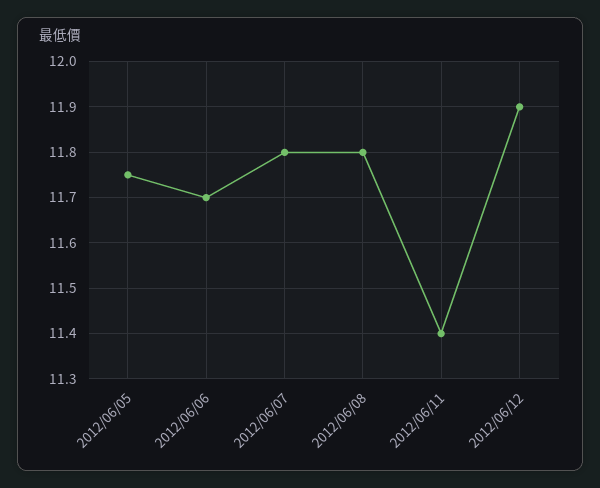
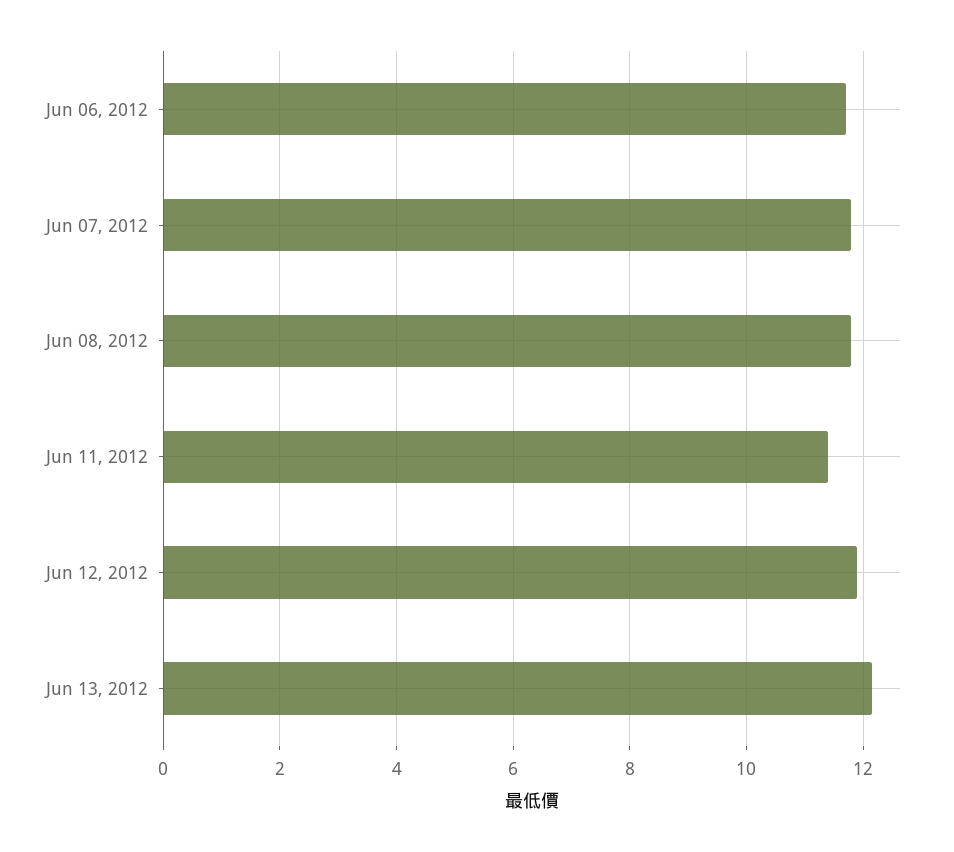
2012/06/05: 11.75 -> none
Jun 13, 2012: none -> 12.2

